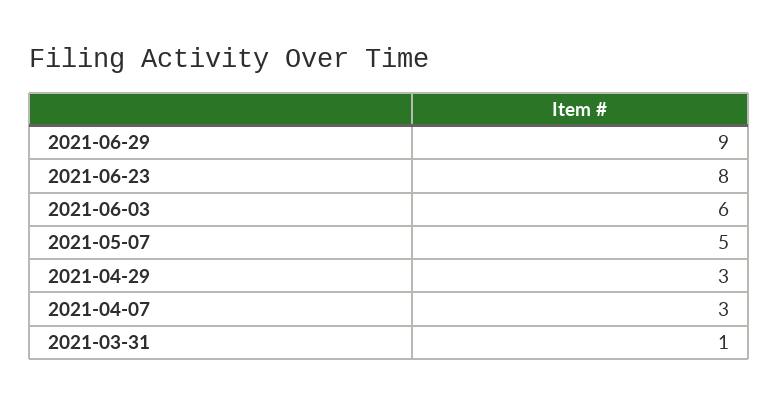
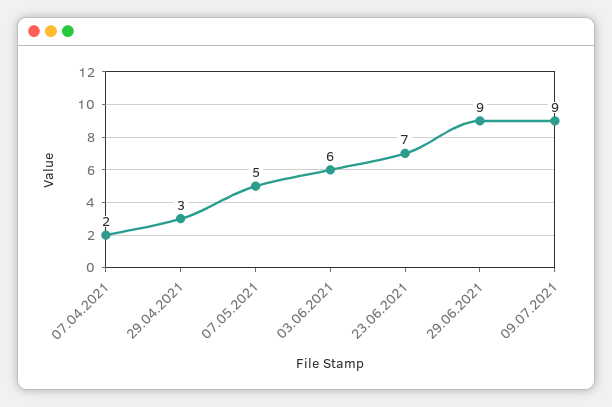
2021-06-23: 8 -> 7
2021-04-07: 3 -> 2
2021-03-31: 1 -> none
09.07.2021: none -> 9

